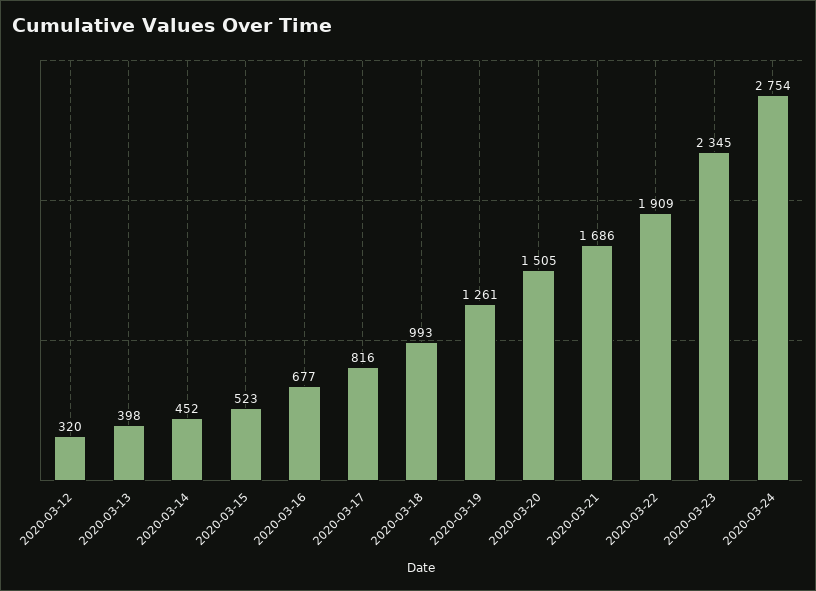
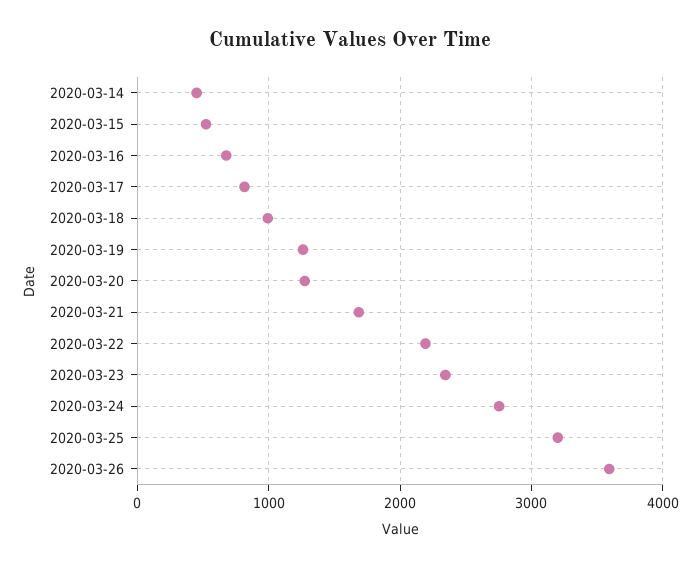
2020-03-12: 320 -> none
2020-03-13: 398 -> none
2020-03-20: 1505 -> 1300
2020-03-22: 1909 -> 2200
2020-03-25: none -> 3200
2020-03-26: none -> 3600

